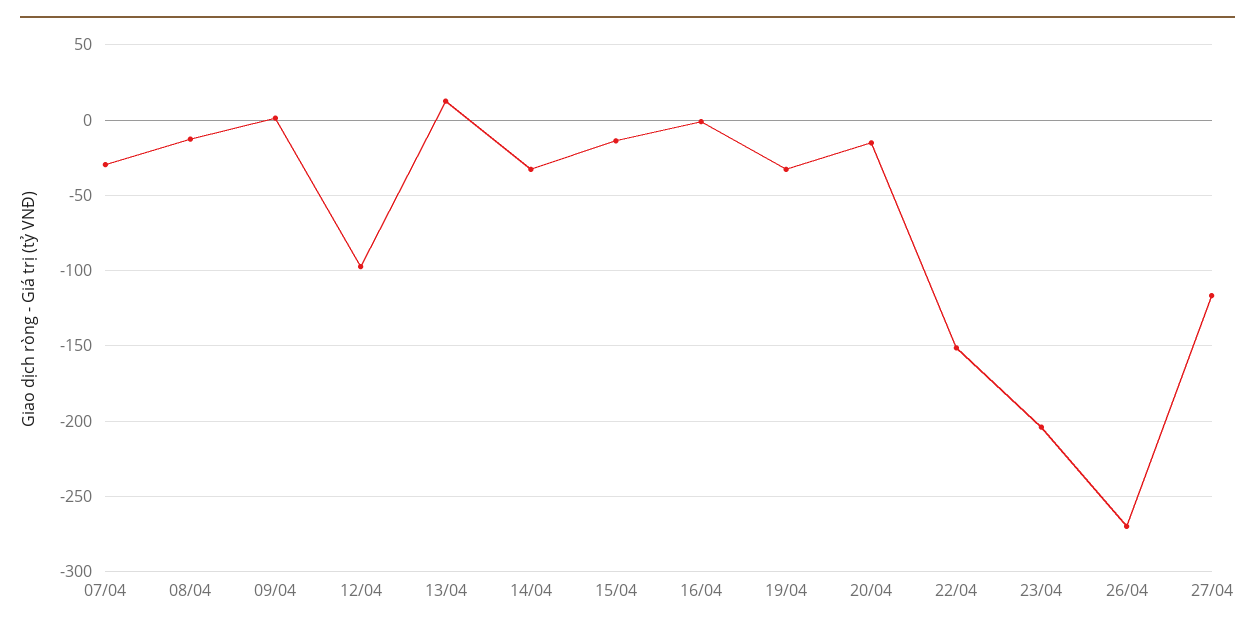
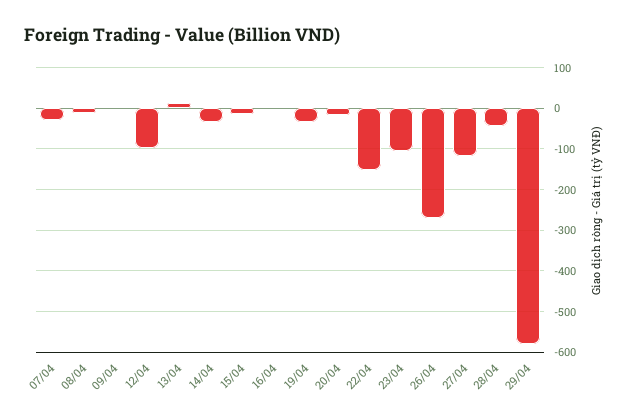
23/04: -205 -> -100
28/04: none -> -40
29/04: none -> -580

